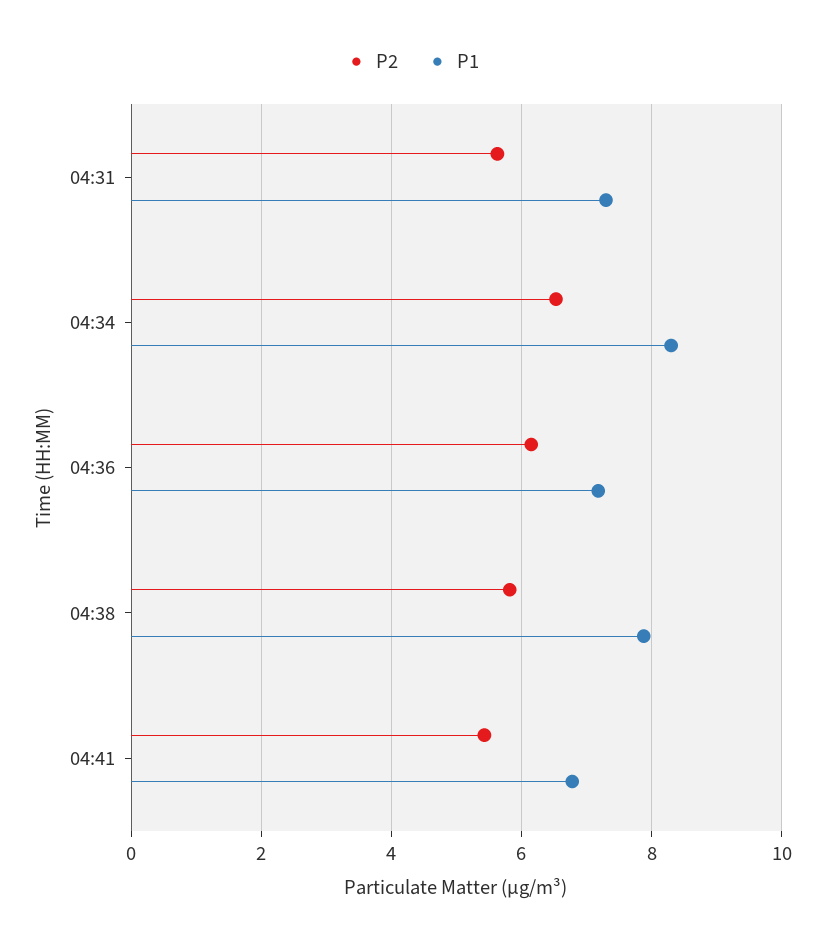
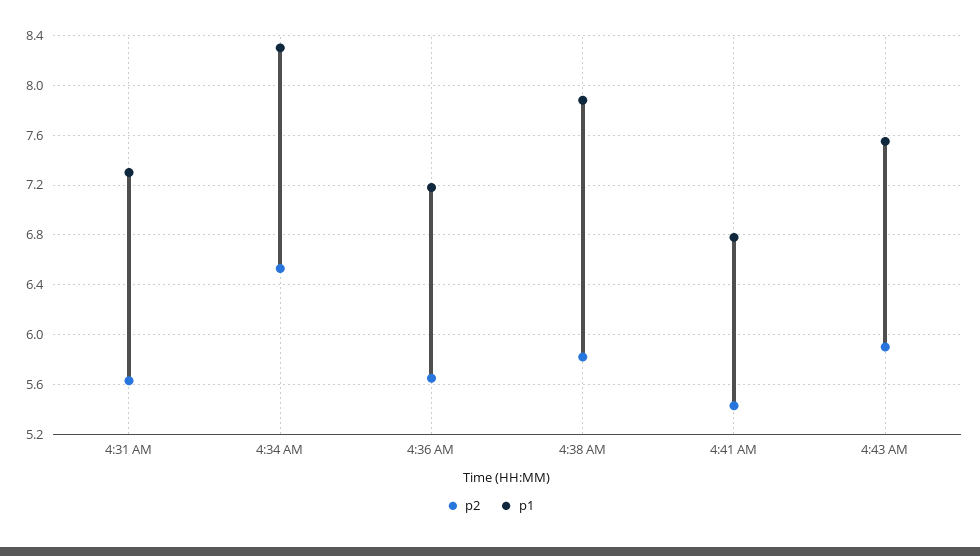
P2, 04:36: 6.2 -> 5.65
P2, 4:43 AM: none -> 5.9
P1, 4:43 AM: none -> 7.55

